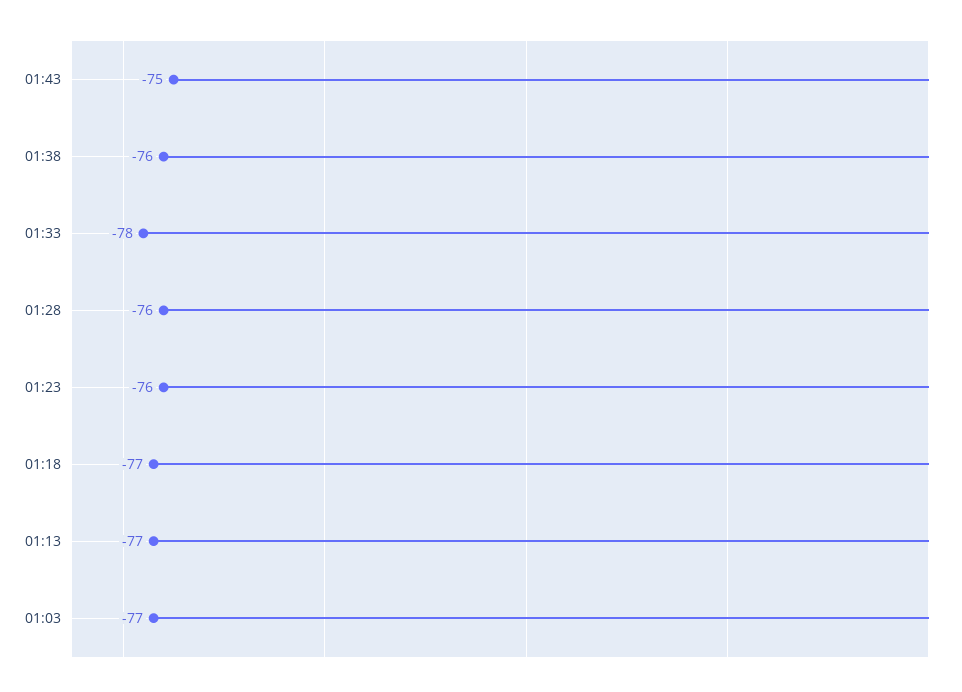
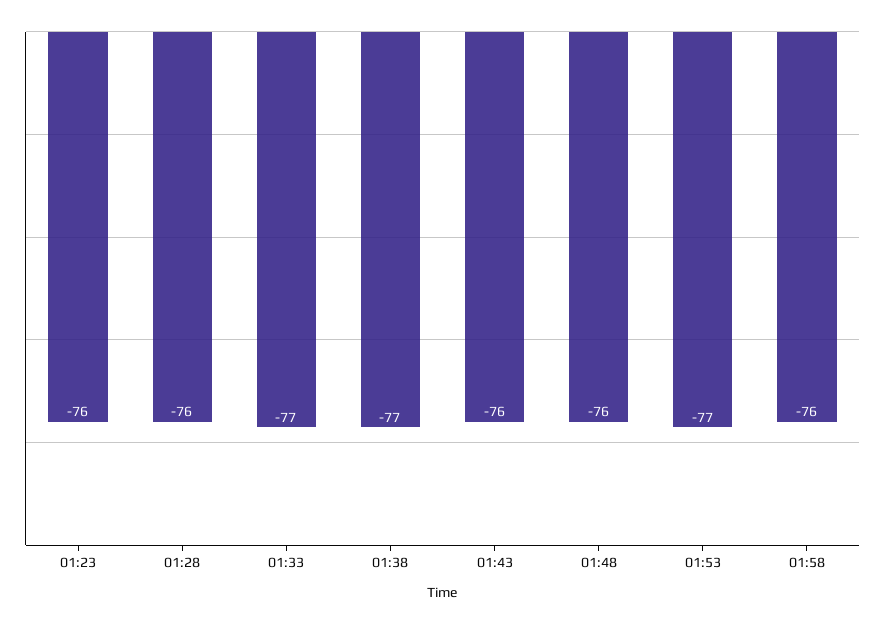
01:43: -75 -> -76
01:38: -76 -> -77
01:33: -78 -> -77
01:18: -77 -> none
01:13: -77 -> none
01:03: -77 -> none
01:48: none -> -76
01:53: none -> -77
01:58: none -> -76

